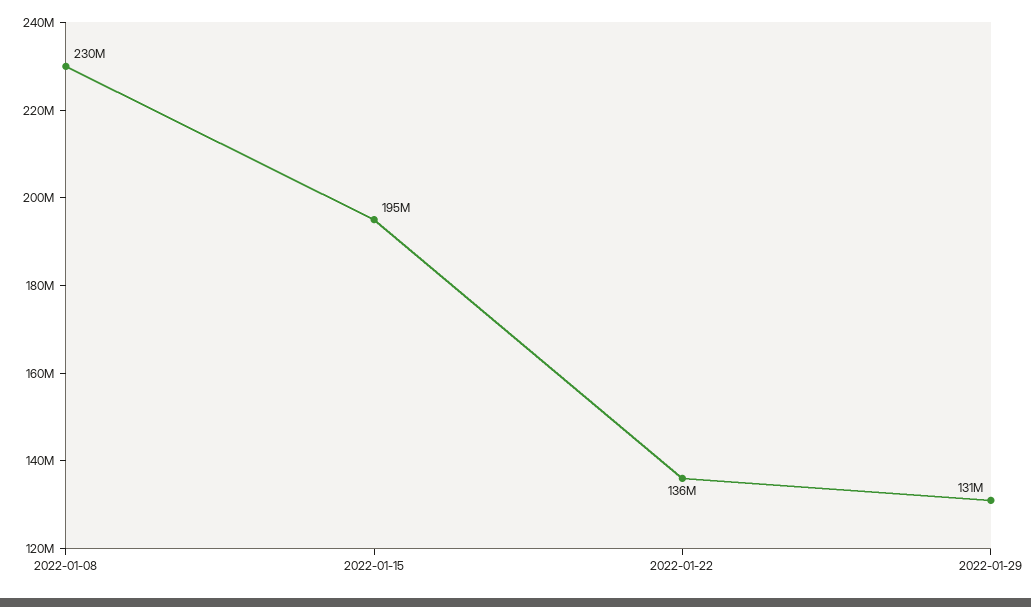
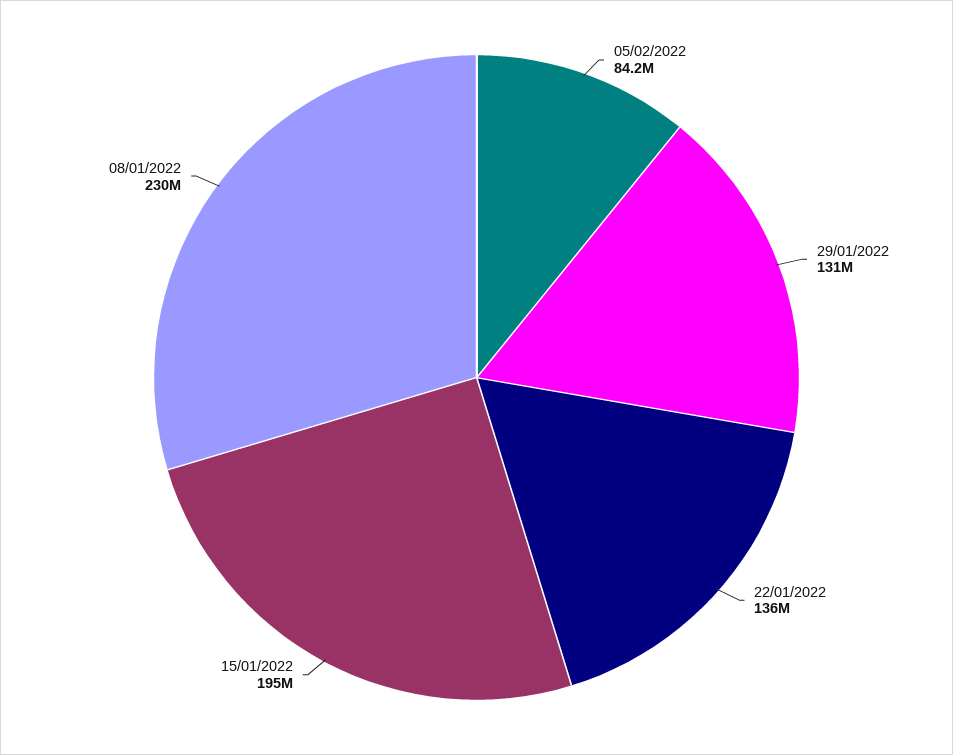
05/02/2022: none -> 84200000

